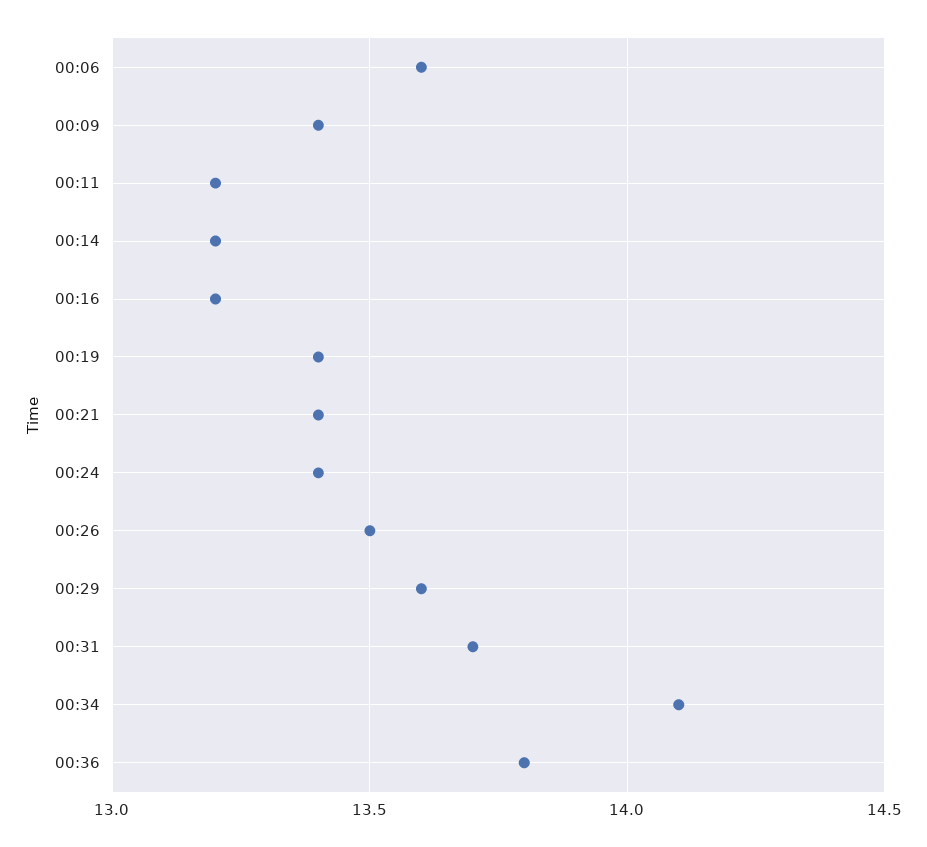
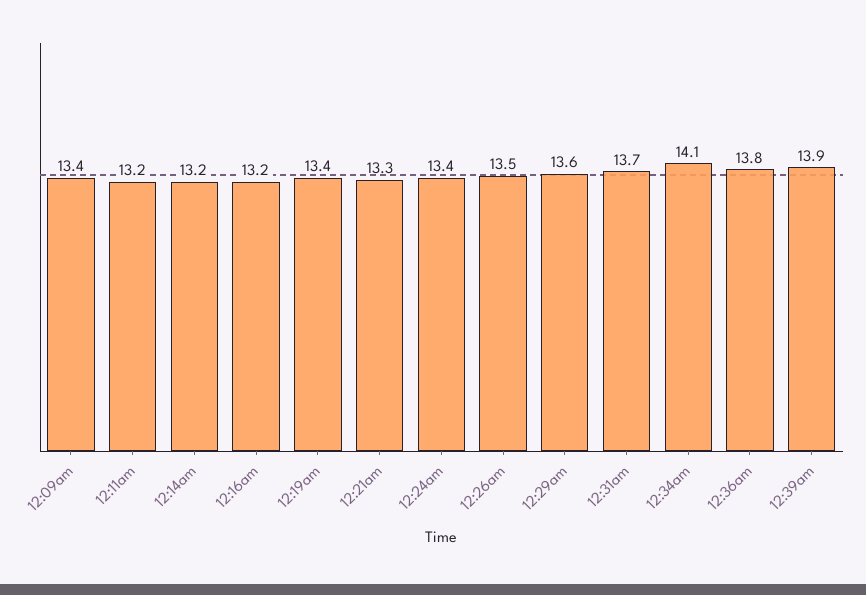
00:06: 13.6 -> none
00:21: 13.4 -> 13.3
12:39am: none -> 13.9

